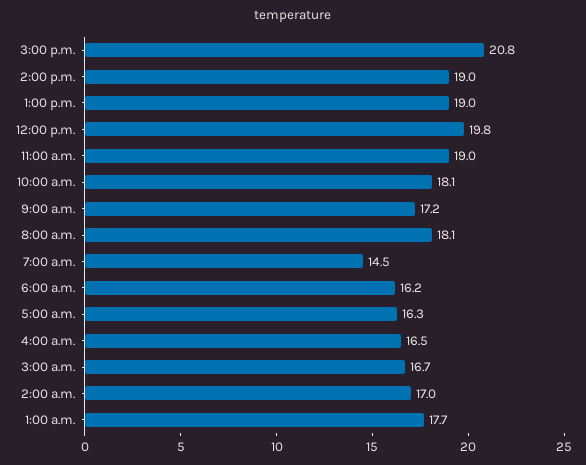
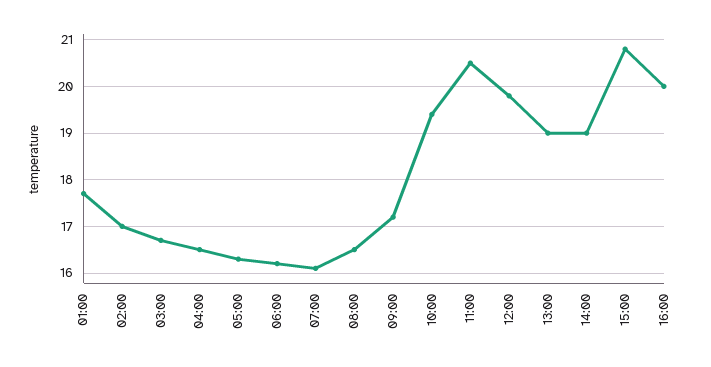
11:00 a.m.: 19 -> 20.5
10:00 a.m.: 18.1 -> 19.5
8:00 a.m.: 18.1 -> 16.5
7:00 a.m.: 14.5 -> 16
16:00: none -> 20

